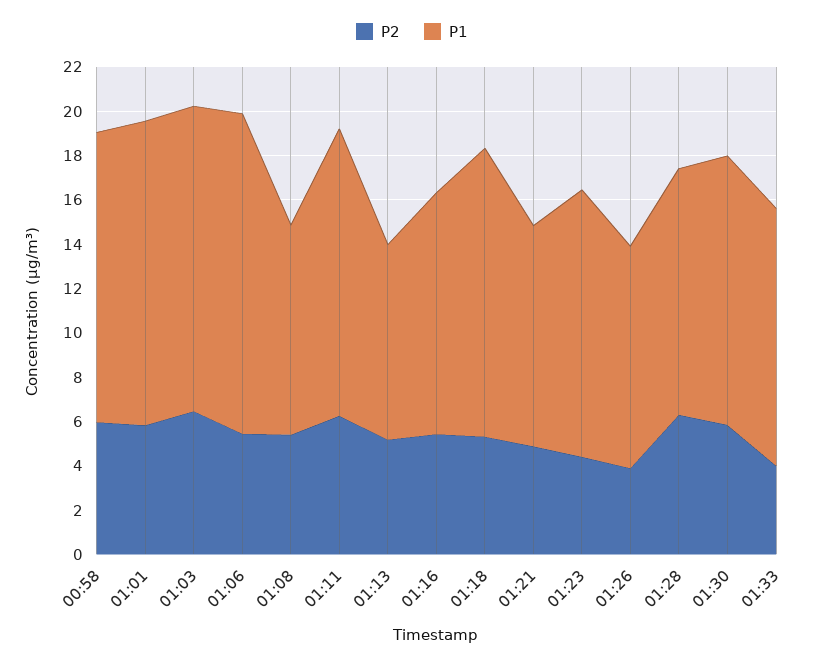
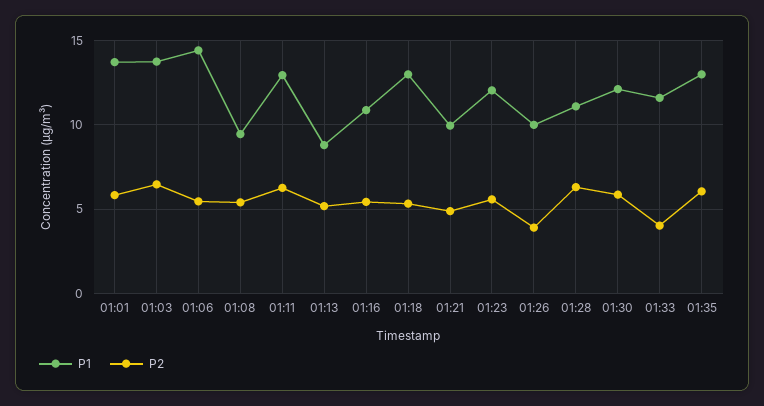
P2, 00:58: 6 -> none
P1, 00:58: 13 -> none
P2, 01:23: 4.5 -> 5.5
P1, 01:35: none -> 13
P2, 01:35: none -> 6

